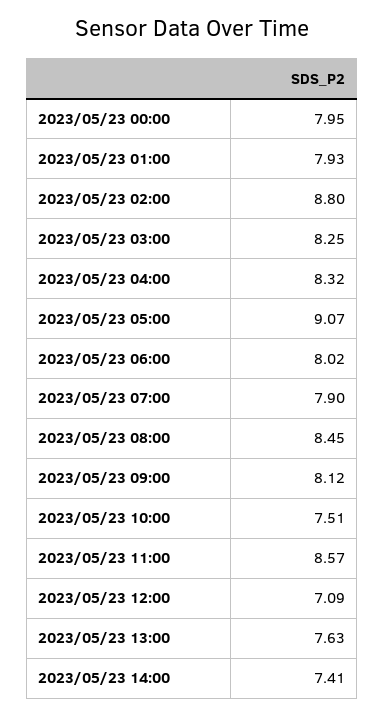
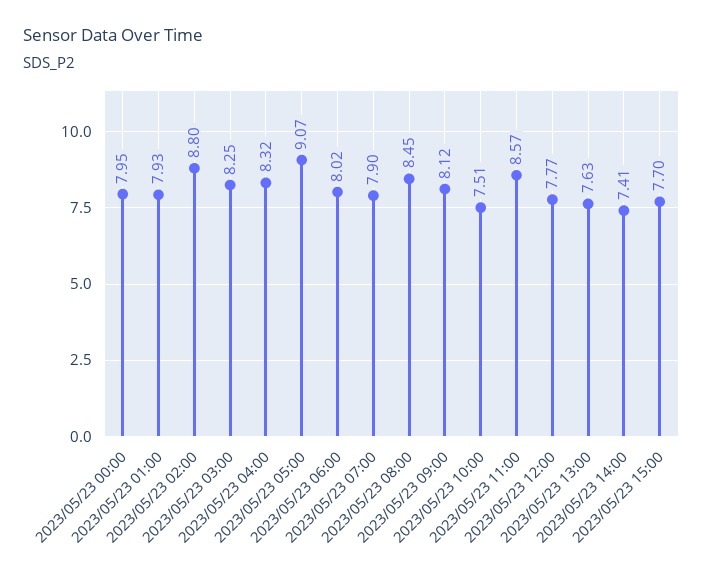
2023/05/23 12:00: 7.09 -> 7.77
2023/05/23 15:00: none -> 7.7

